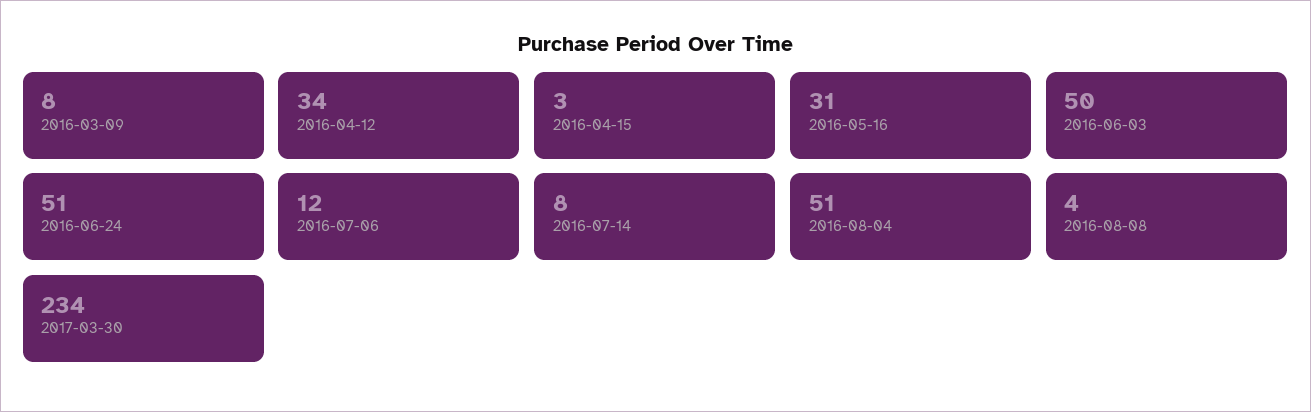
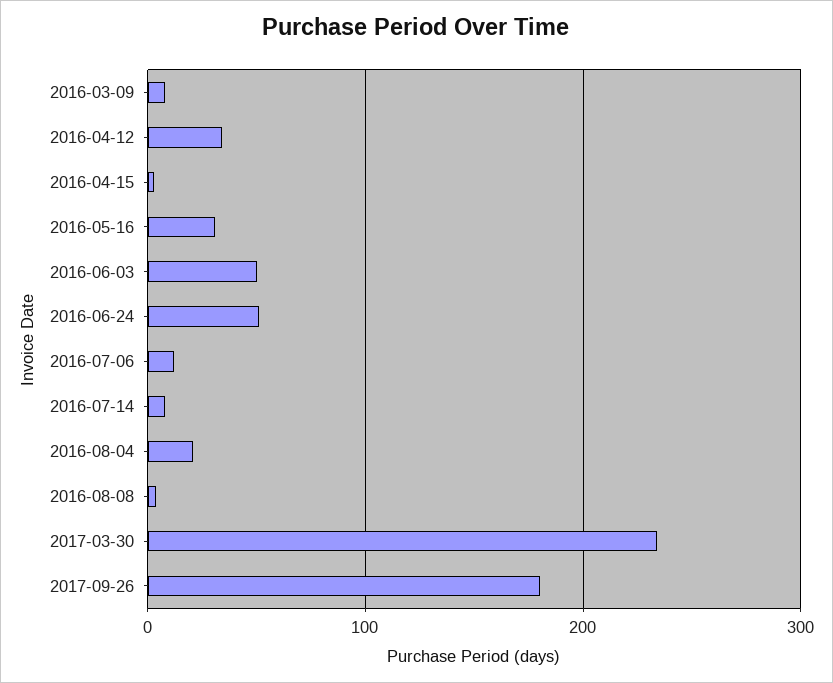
2016-08-04: 51 -> 20
2017-09-26: none -> 180

